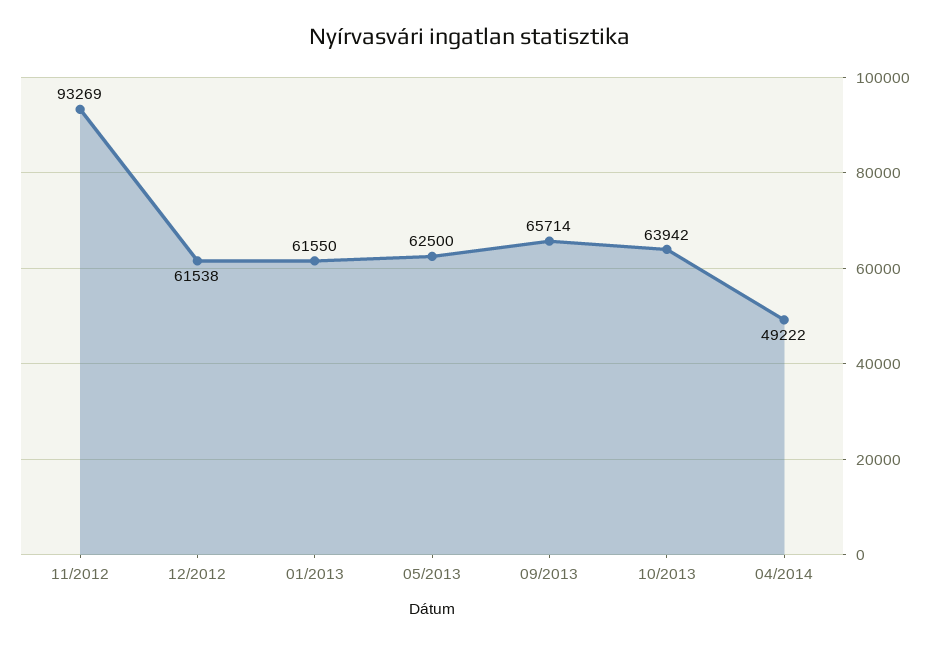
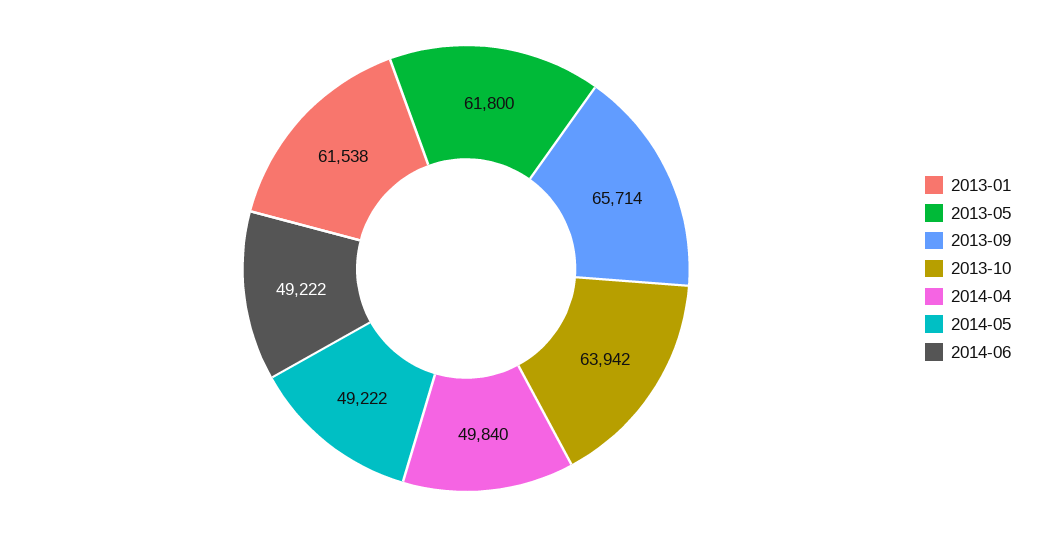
11/2012: 93269 -> none
12/2012: 61538 -> none
01/2013: 61550 -> 61538
05/2013: 62500 -> 61800
04/2014: 49222 -> 49840
2014-05: none -> 49222
2014-06: none -> 49222

